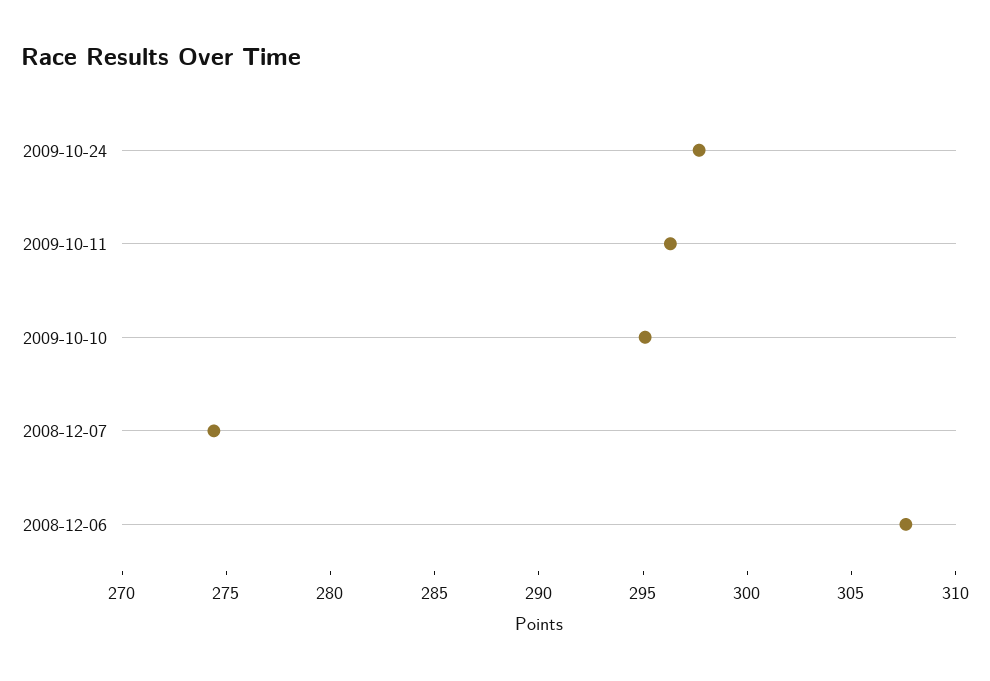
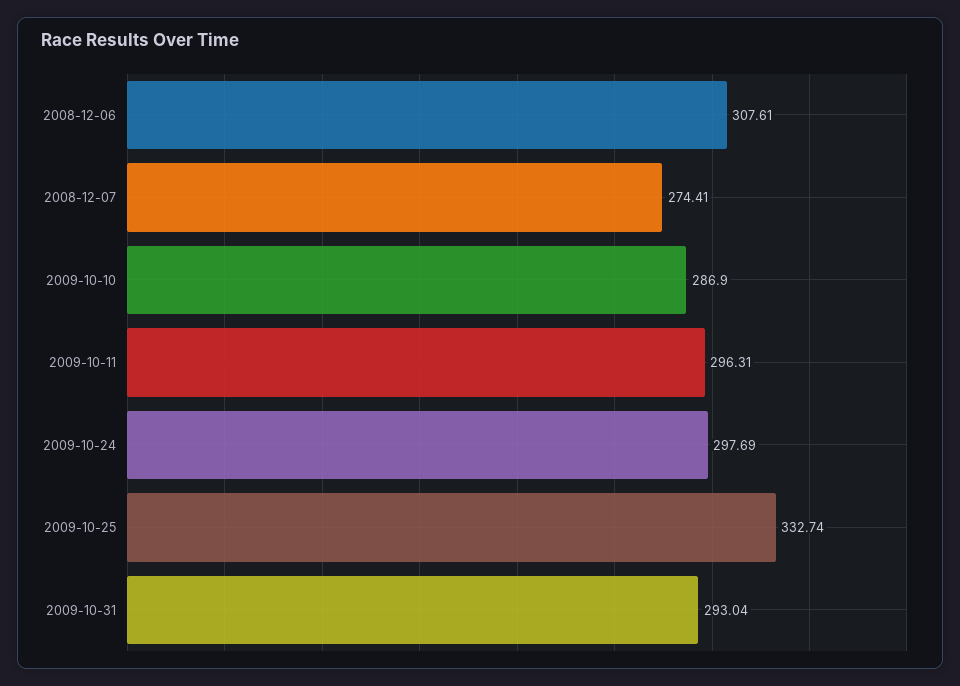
2009-10-10: 295 -> 286.9
2009-10-25: none -> 332.74
2009-10-31: none -> 293.04

